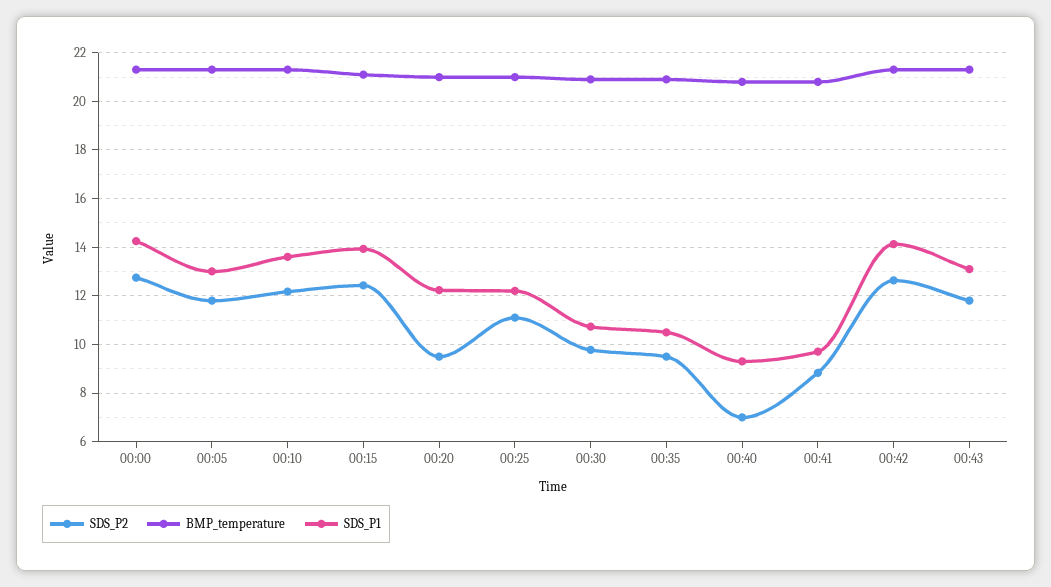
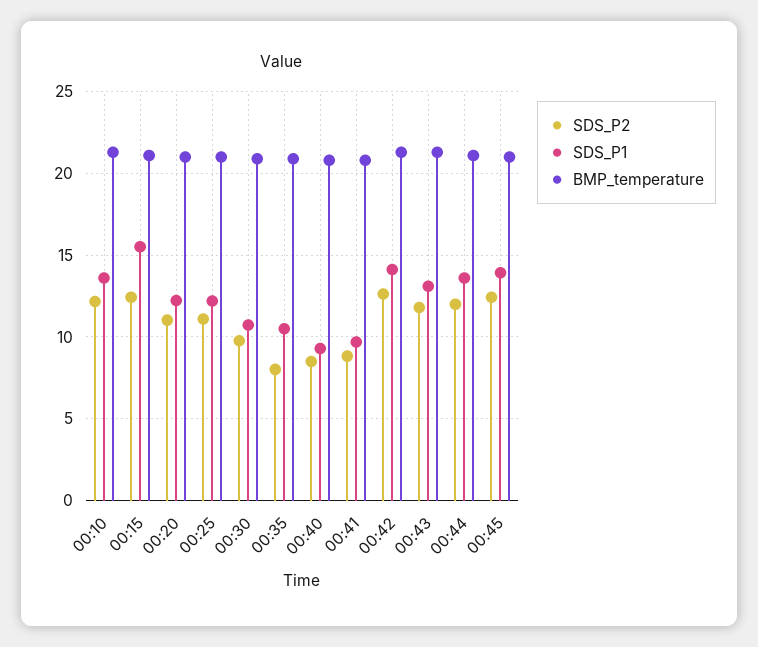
SDS_P2, 00:00: 12.75 -> none
BMP_temperature, 00:00: 21.25 -> none
SDS_P1, 00:00: 14.25 -> none
SDS_P2, 00:05: 11.75 -> none
BMP_temperature, 00:05: 21.25 -> none
SDS_P1, 00:05: 13 -> none
SDS_P1, 00:15: 14 -> 15.5
SDS_P2, 00:20: 9.5 -> 11
SDS_P2, 00:35: 9.5 -> 8
SDS_P2, 00:40: 7 -> 8.5
SDS_P2, 00:44: none -> 12
SDS_P1, 00:44: none -> 13.5
BMP_temperature, 00:44: none -> 21
SDS_P2, 00:45: none -> 12.5
SDS_P1, 00:45: none -> 14
BMP_temperature, 00:45: none -> 21

